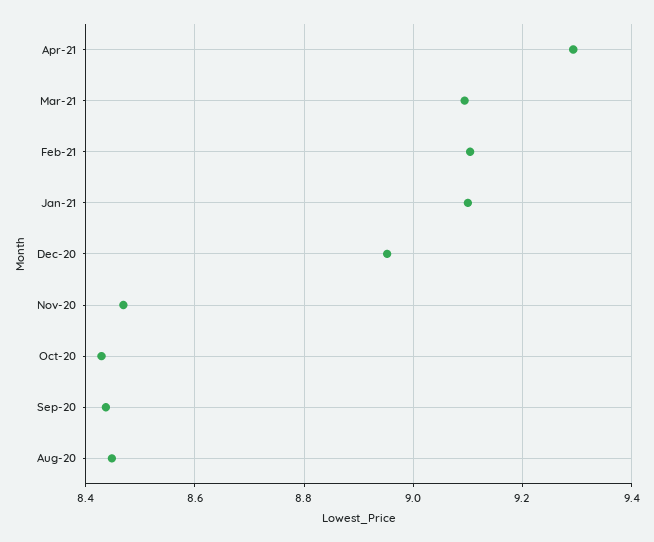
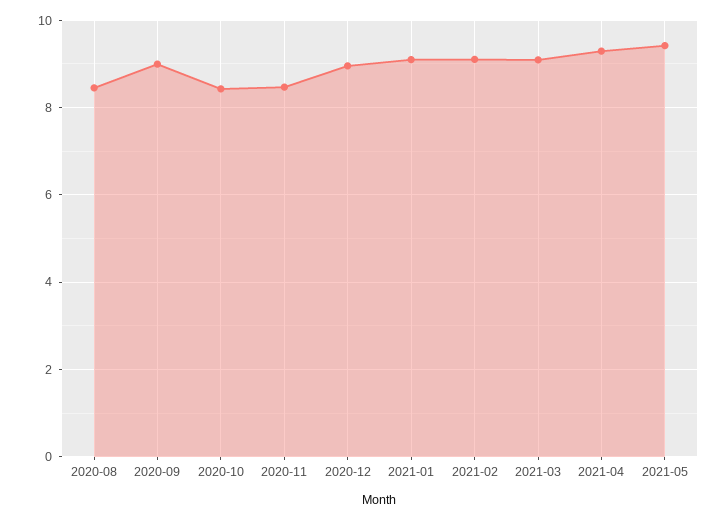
Sep-20: 8.44 -> 9
2021-05: none -> 9.4

